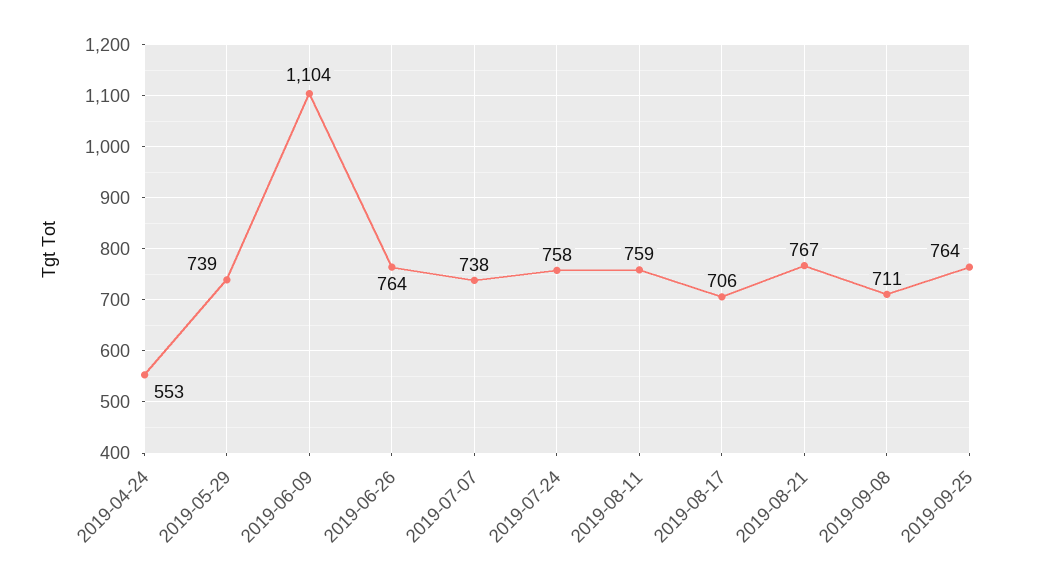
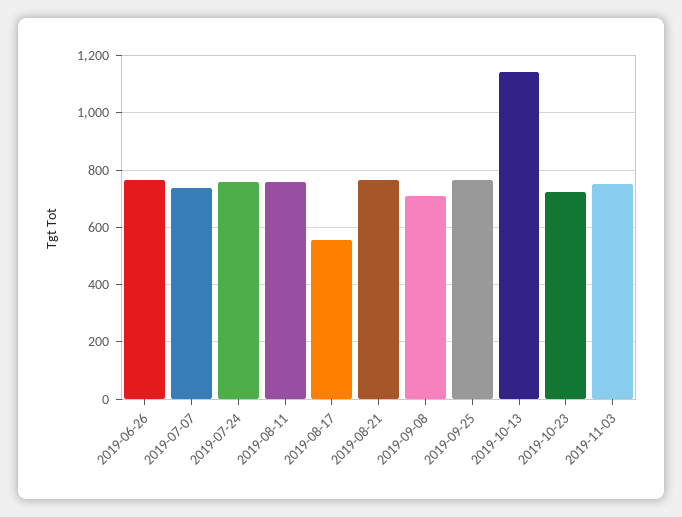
2019-04-24: 553 -> none
2019-05-29: 739 -> none
2019-06-09: 1104 -> none
2019-08-17: 706 -> 550
2019-10-13: none -> 1150
2019-10-23: none -> 725
2019-11-03: none -> 750

